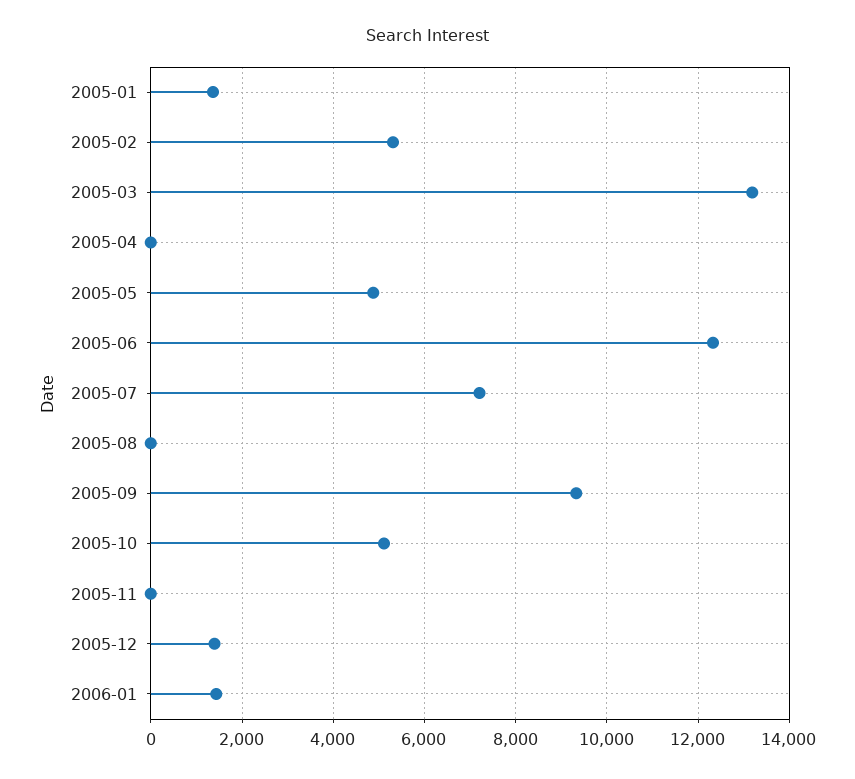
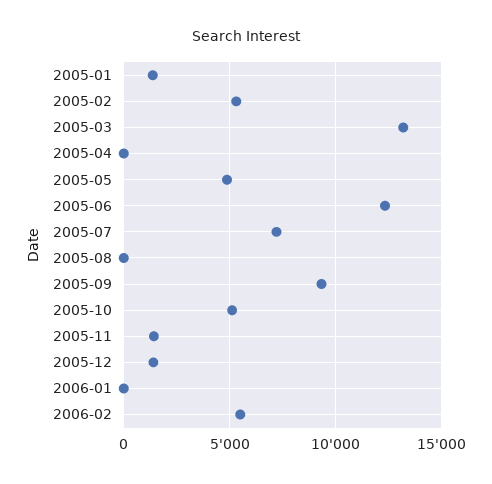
2005-11: 0 -> 1500
2006-01: 1400 -> 0
2006-02: none -> 5500

